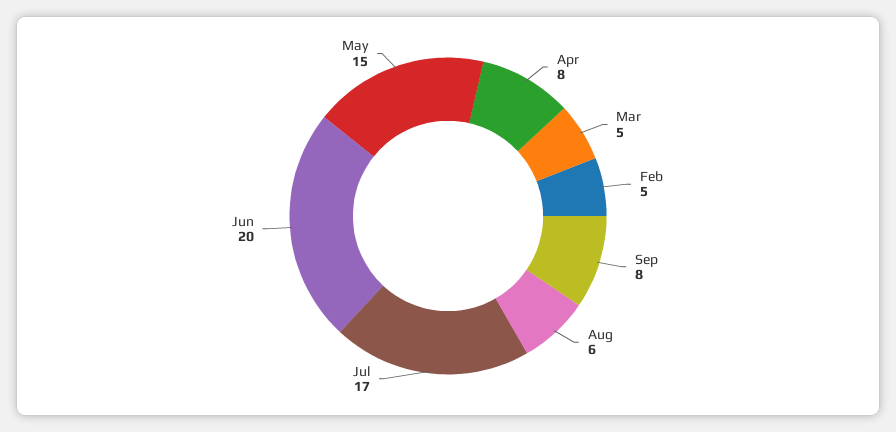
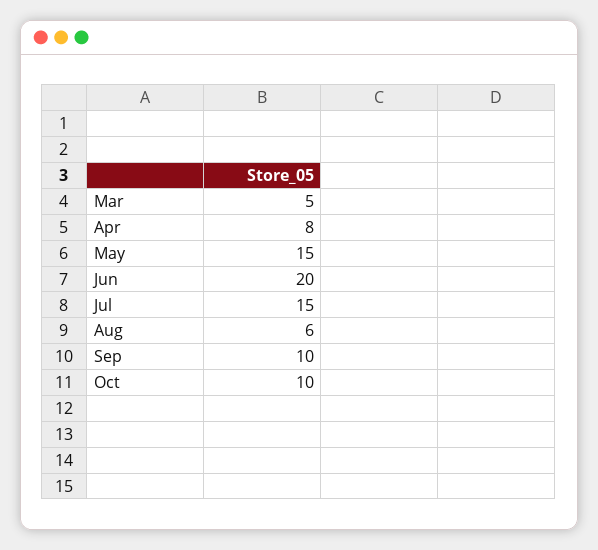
Feb: 5 -> none
Sep: 8 -> 10
Jul: 17 -> 15
Oct: none -> 10

